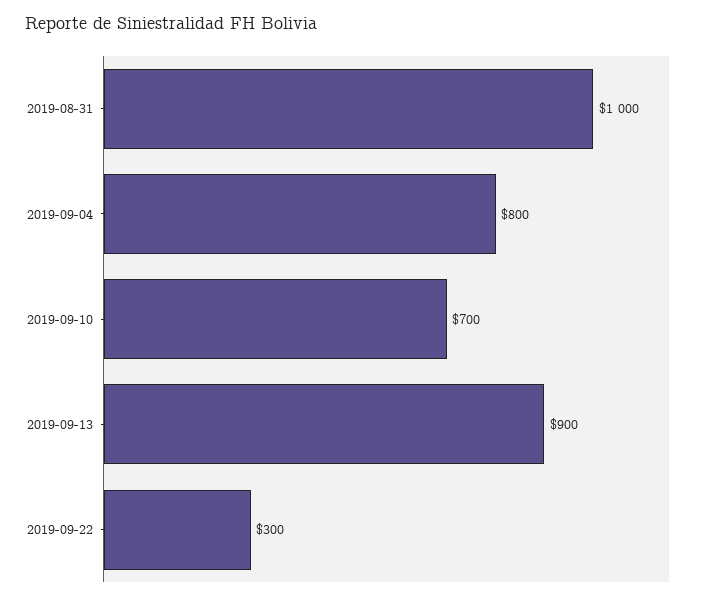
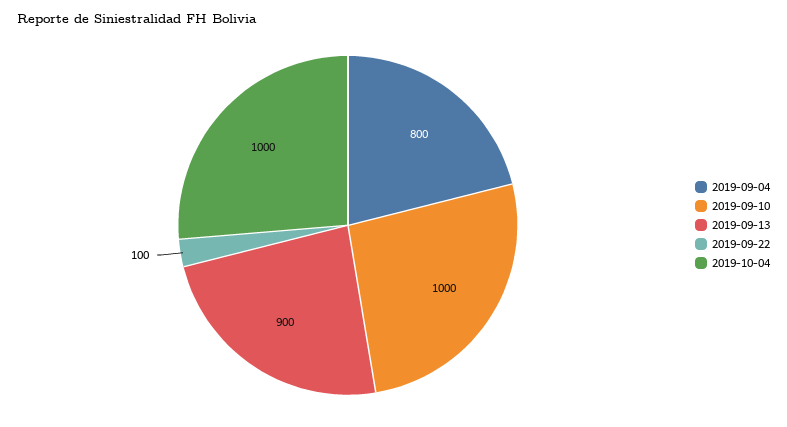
2019-08-31: 1000 -> none
2019-09-10: 700 -> 1000
2019-09-22: 300 -> 100
2019-10-04: none -> 1000

